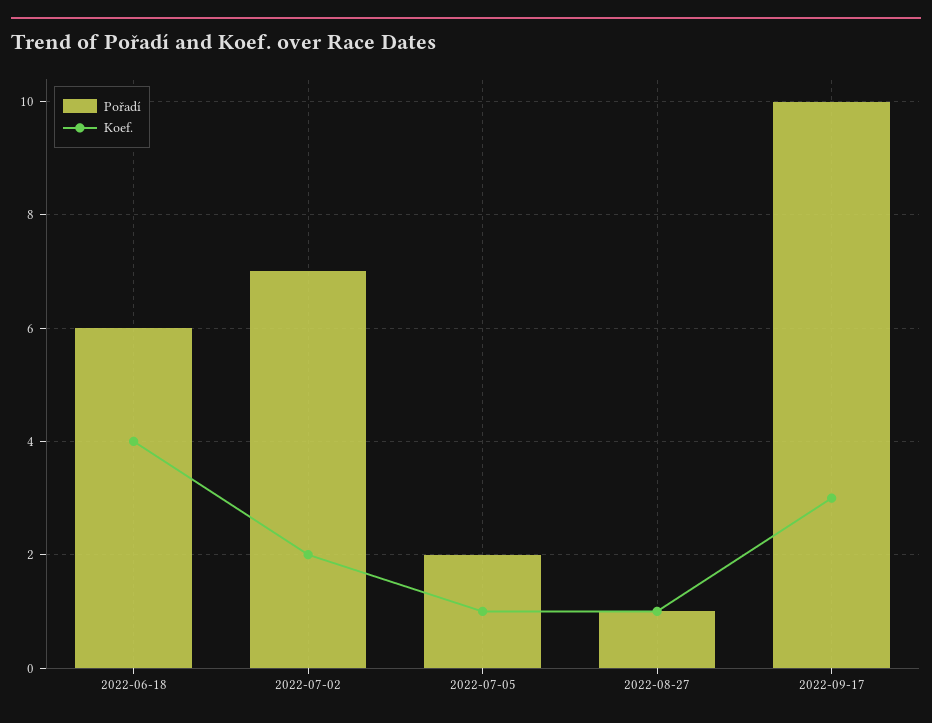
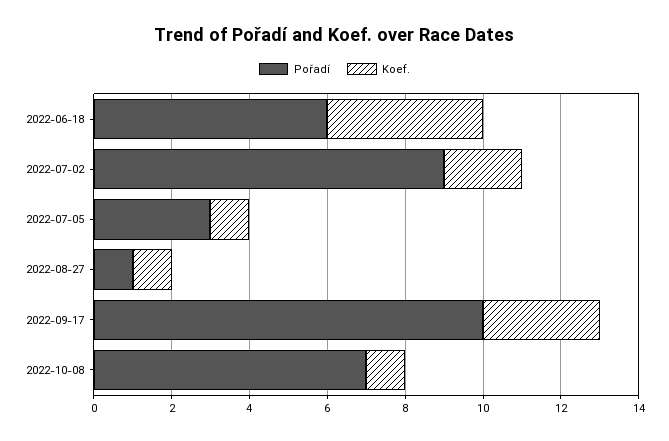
Pořadí, 2022-07-02: 7 -> 9
Pořadí, 2022-07-05: 2 -> 3
Pořadí, 2022-10-08: none -> 7
Koef., 2022-10-08: none -> 1

